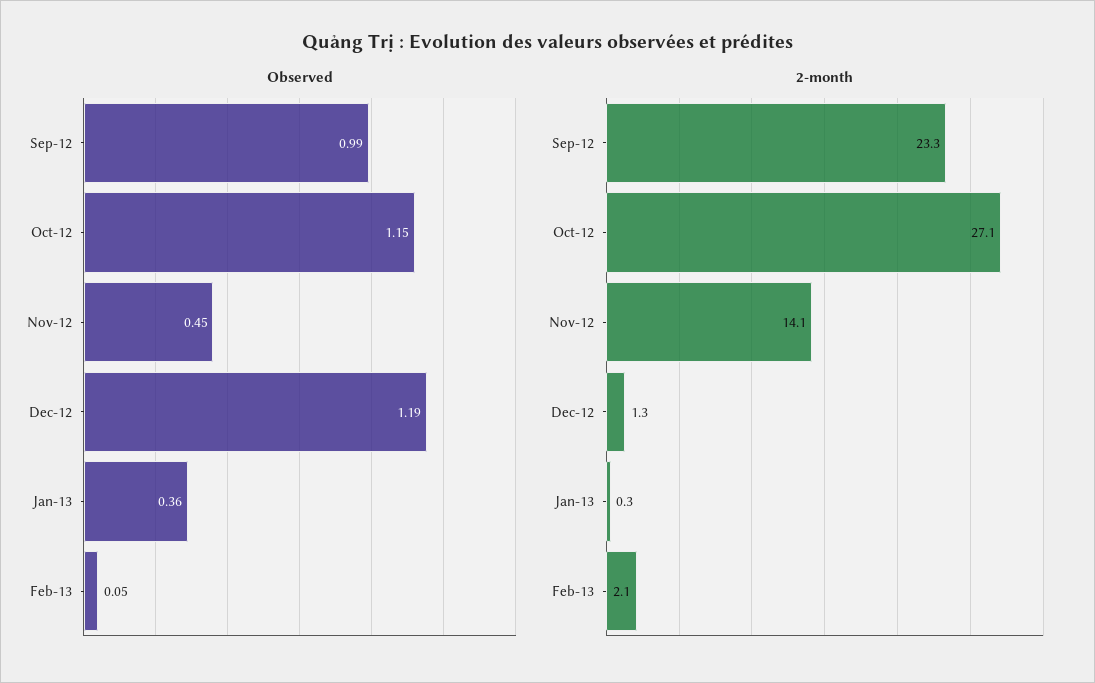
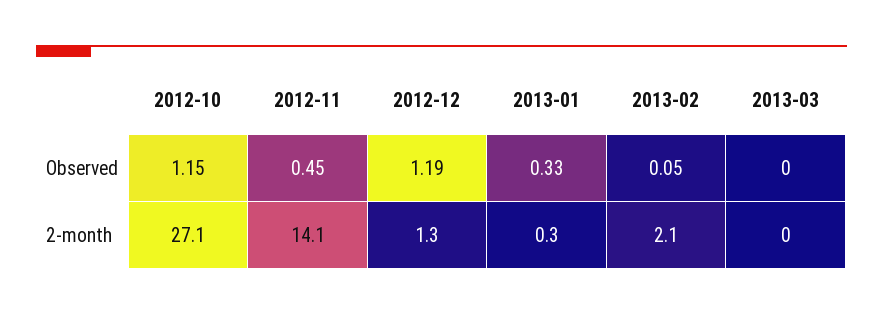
Observed, Sep-12: 0.99 -> none
Observed, Jan-13: 0.36 -> 0.33
2-month, Sep-12: 23.3 -> none
Observed, 2013-03: none -> 0
2-month, 2013-03: none -> 0

